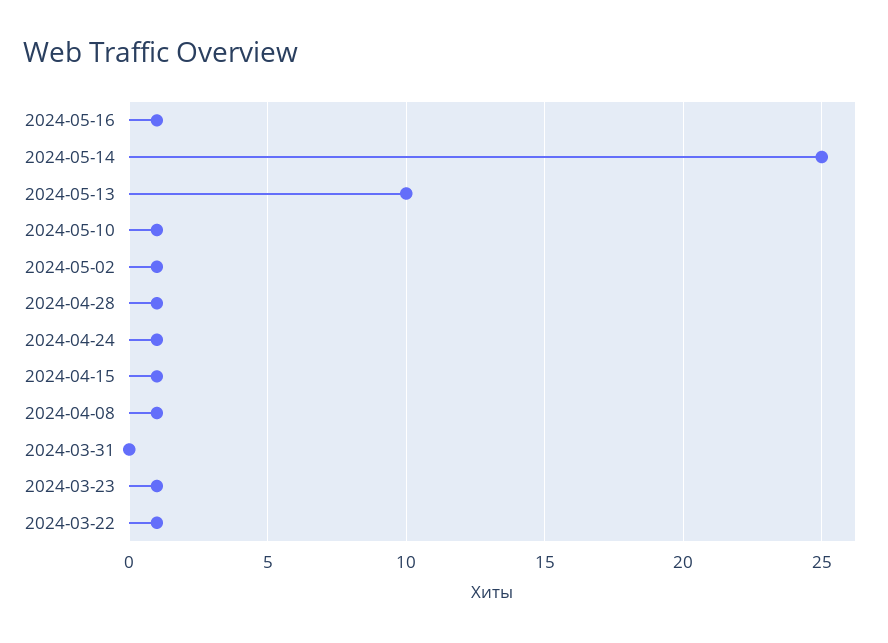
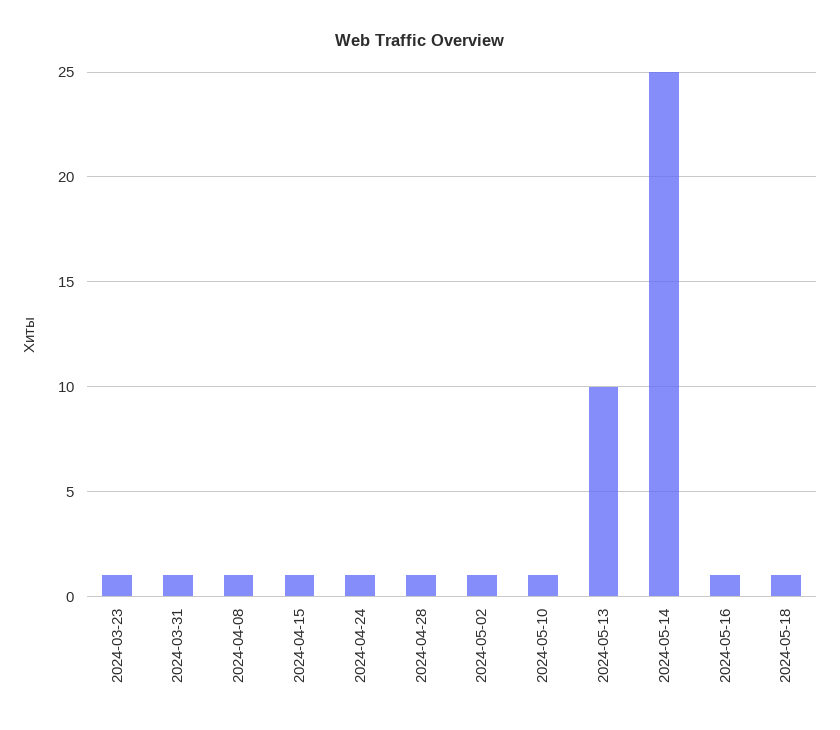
2024-03-31: 0 -> 1
2024-03-22: 1 -> none
2024-05-18: none -> 1

